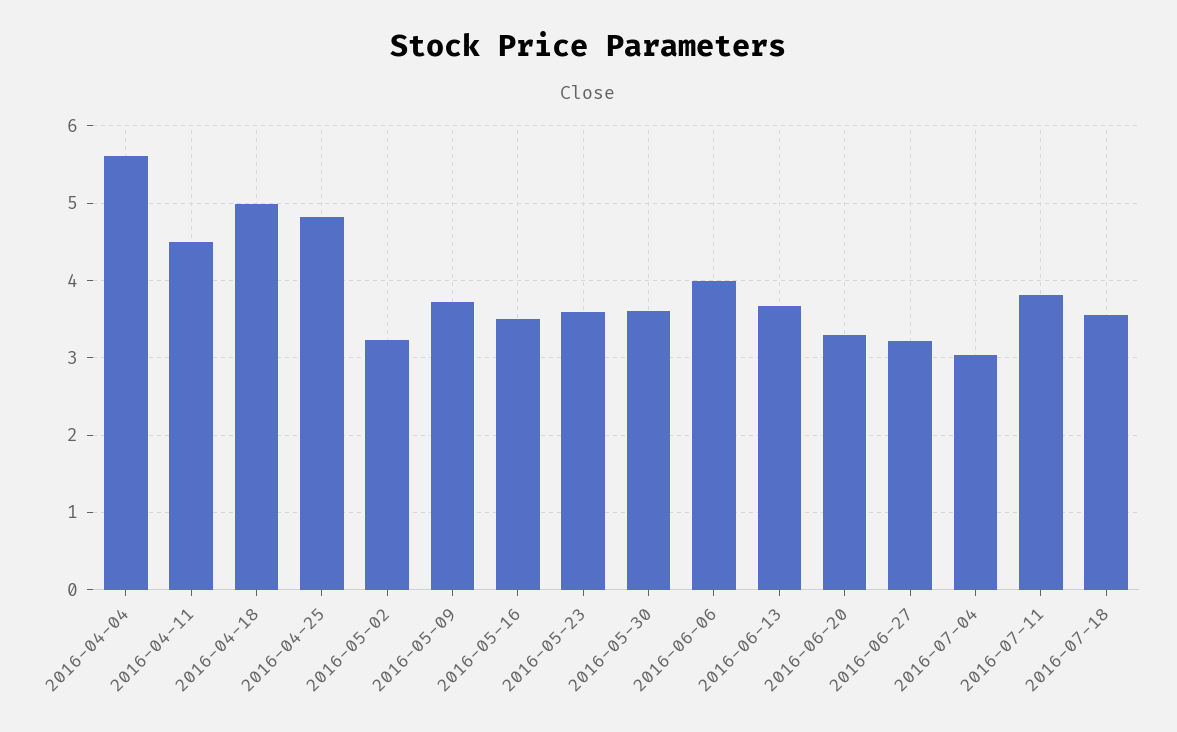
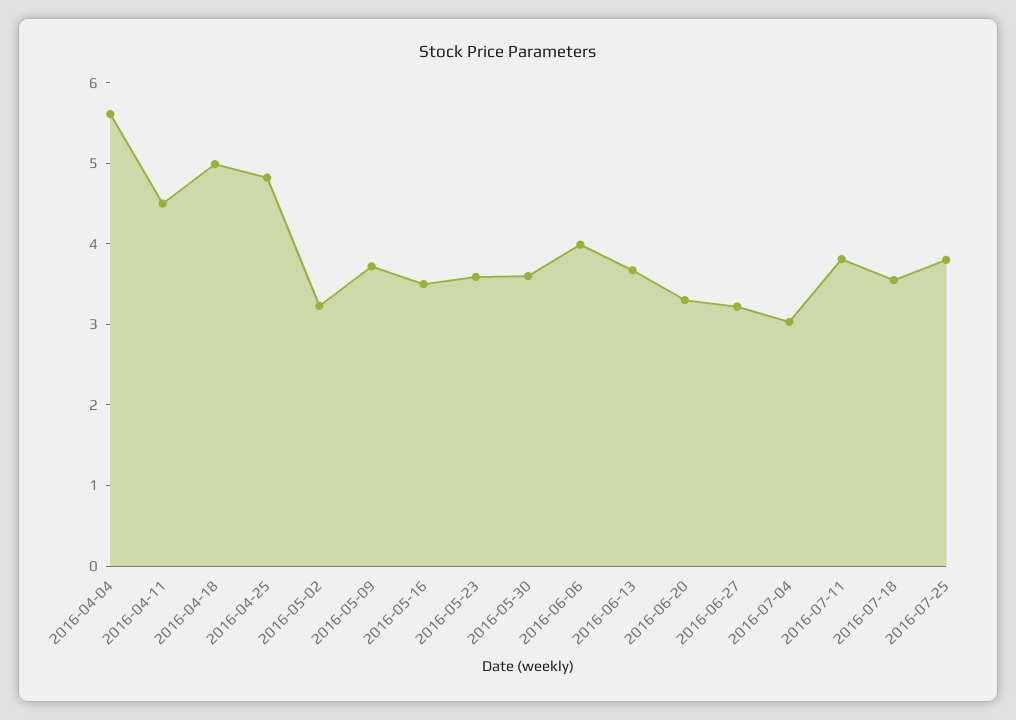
2016-07-25: none -> 3.8

